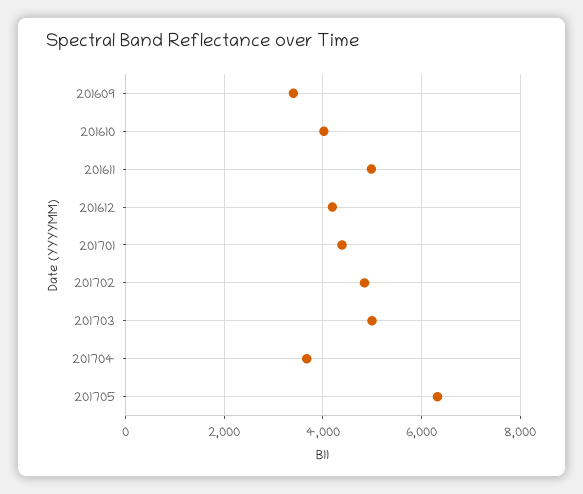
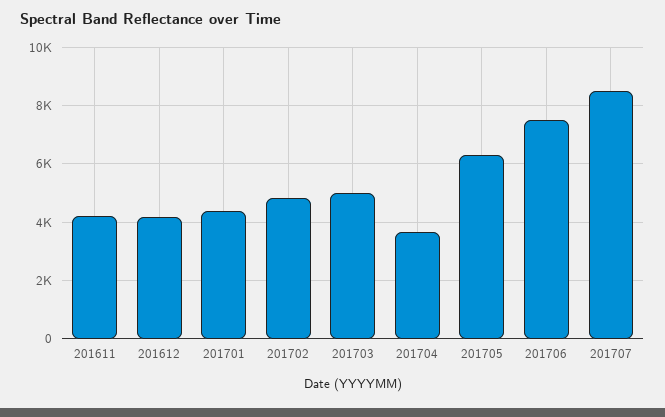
201609: 3400 -> none
201610: 4000 -> none
201611: 5000 -> 4250
201706: none -> 7500
201707: none -> 8500

